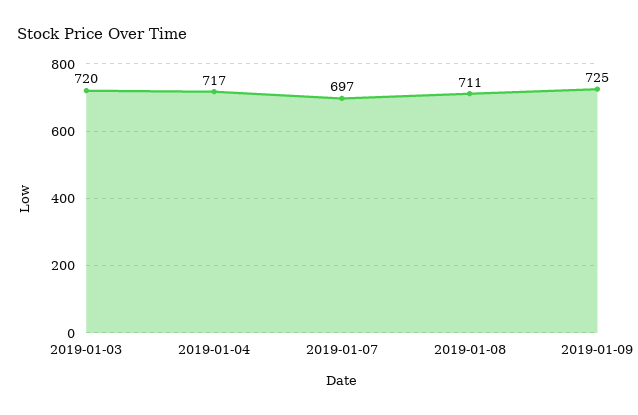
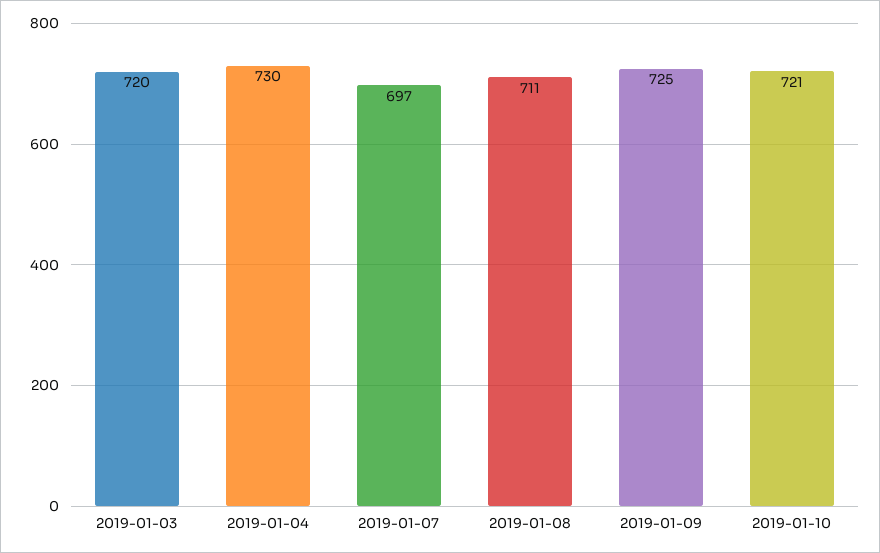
2019-01-04: 717 -> 730
2019-01-10: none -> 721

